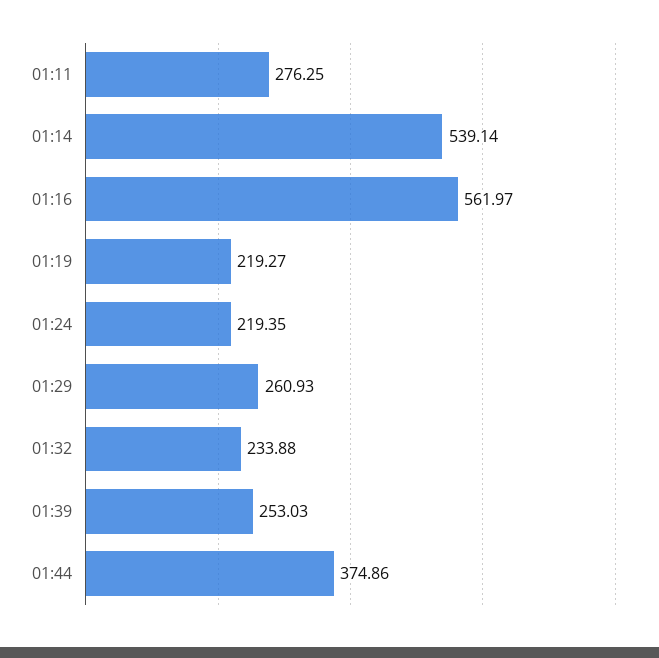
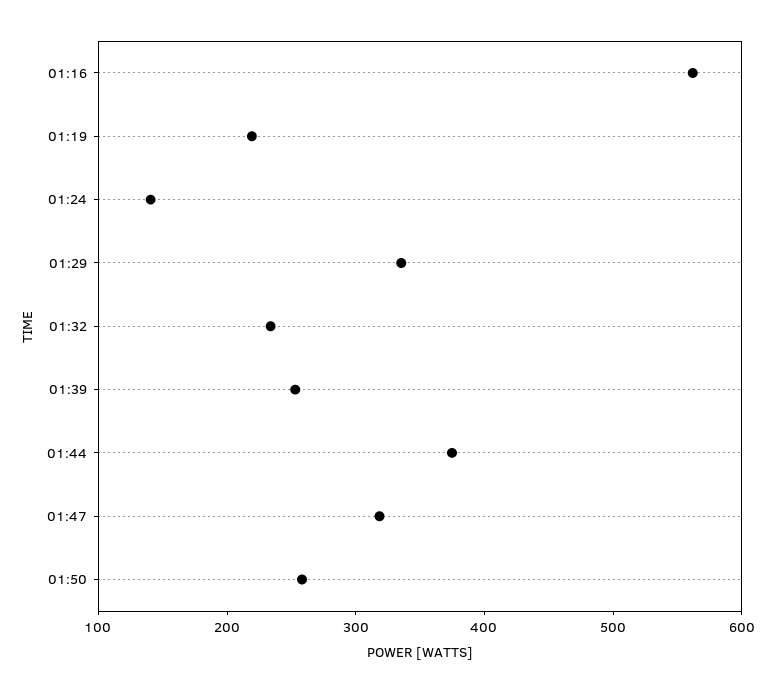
01:11: 276.25 -> none
01:14: 539.14 -> none
01:24: 219.35 -> 140
01:29: 260.93 -> 340
01:47: none -> 320
01:50: none -> 260

